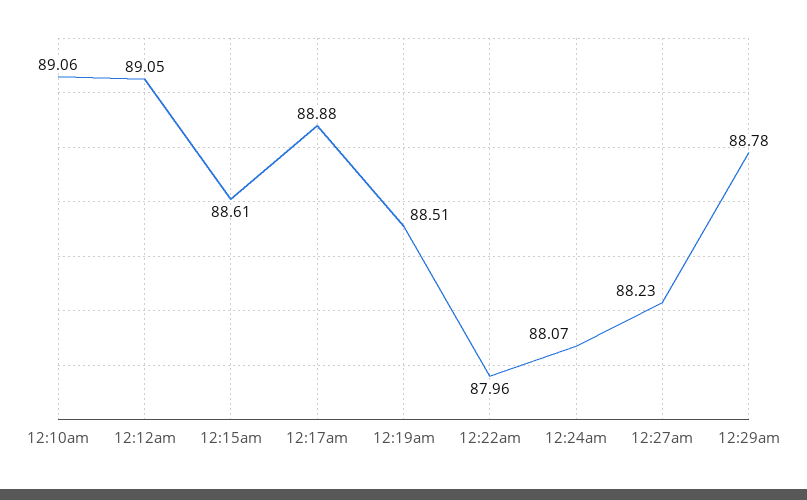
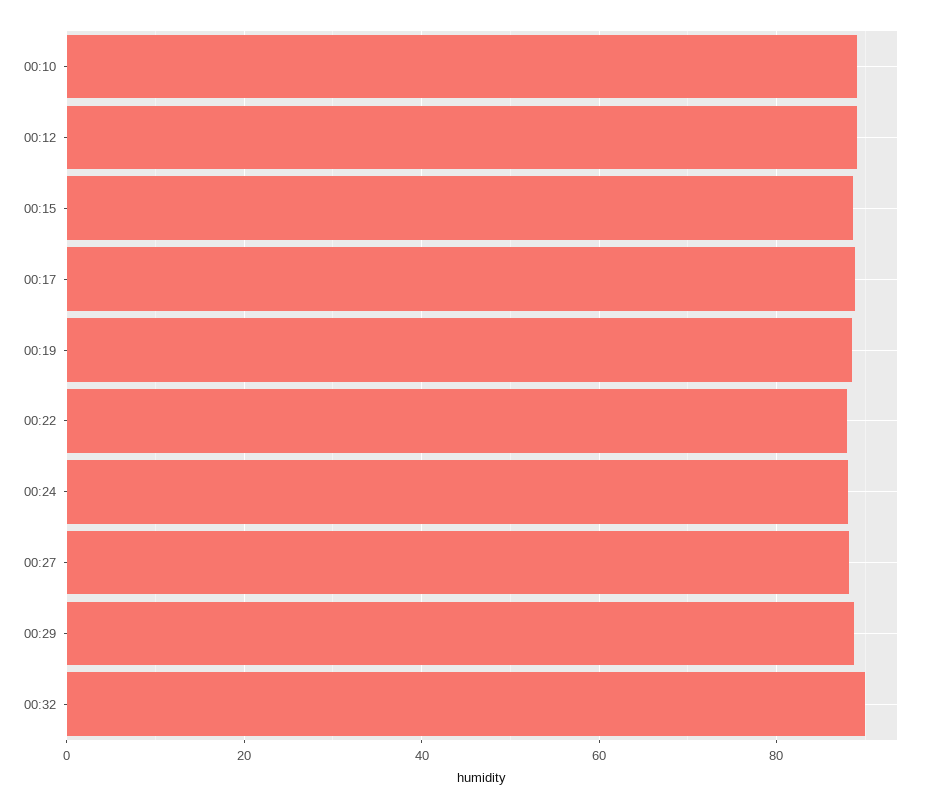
00:32: none -> 90

